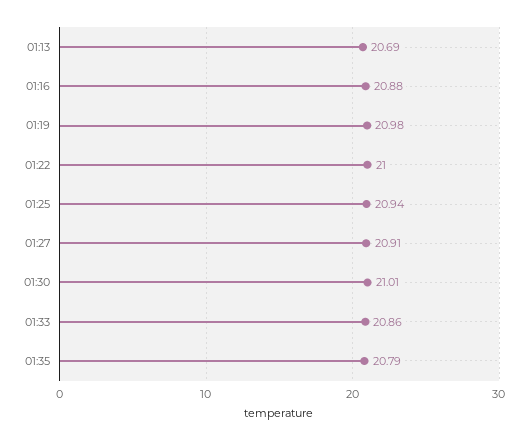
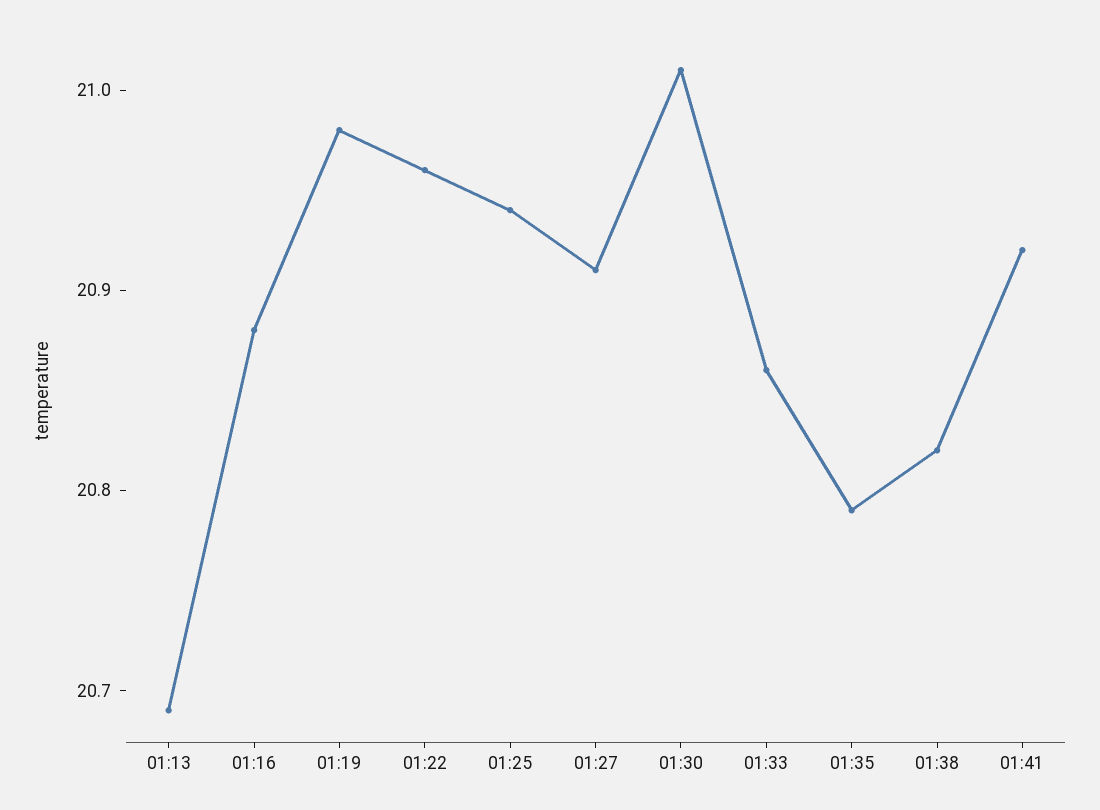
01:22: 21 -> 20.96
01:38: none -> 20.82
01:41: none -> 20.92

